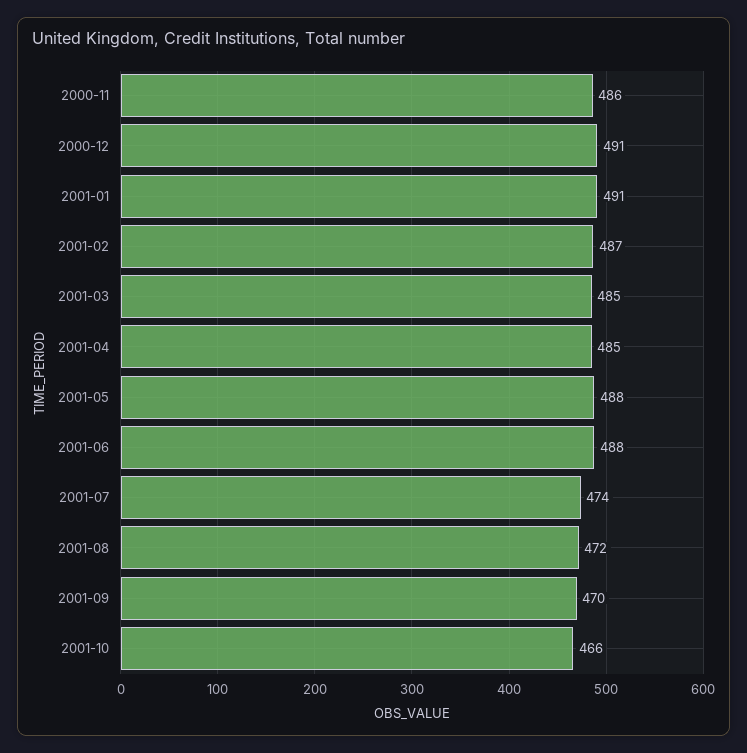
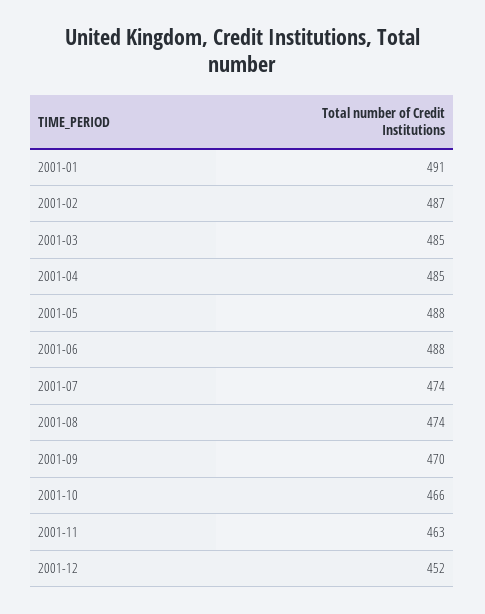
2000-11: 486 -> none
2000-12: 491 -> none
2001-08: 472 -> 474
2001-11: none -> 463
2001-12: none -> 452

